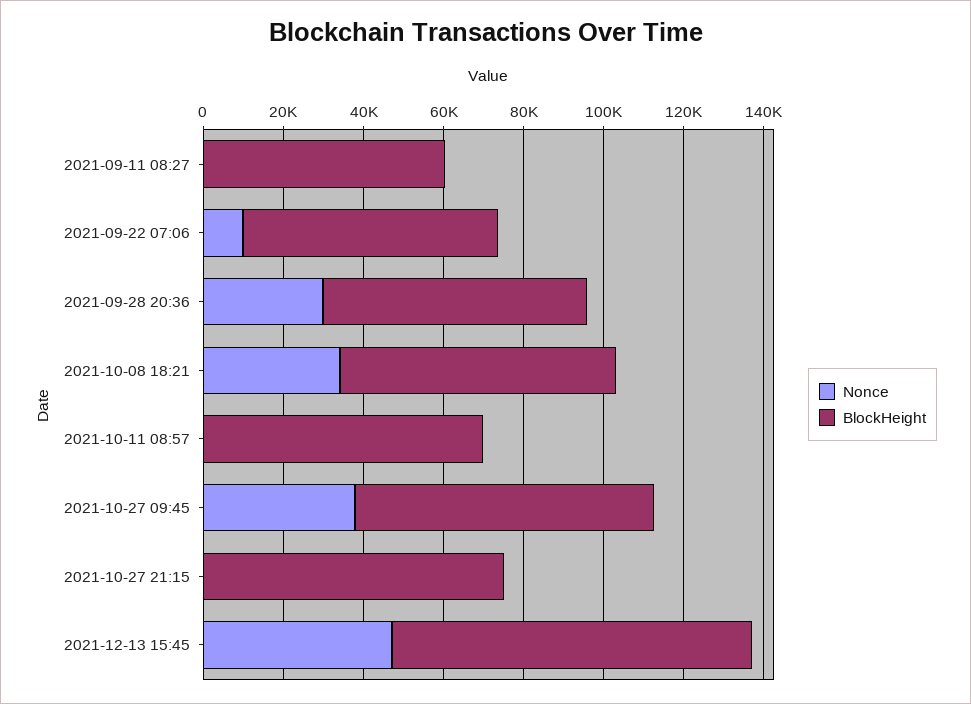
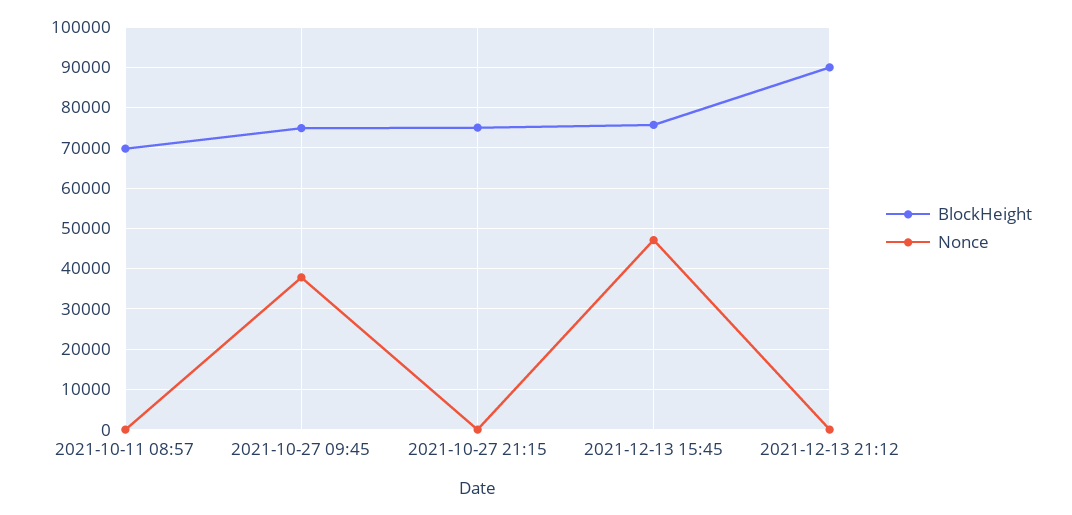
Nonce, 2021-09-11 08:27: 0 -> none
BlockHeight, 2021-09-11 08:27: 60000 -> none
Nonce, 2021-09-22 07:06: 10000 -> none
BlockHeight, 2021-09-22 07:06: 65000 -> none
Nonce, 2021-09-28 20:36: 30000 -> none
BlockHeight, 2021-09-28 20:36: 65000 -> none
Nonce, 2021-10-08 18:21: 35000 -> none
BlockHeight, 2021-10-08 18:21: 70000 -> none
BlockHeight, 2021-12-13 15:45: 90000 -> 76000
BlockHeight, 2021-12-13 21:12: none -> 90000
Nonce, 2021-12-13 21:12: none -> 0

